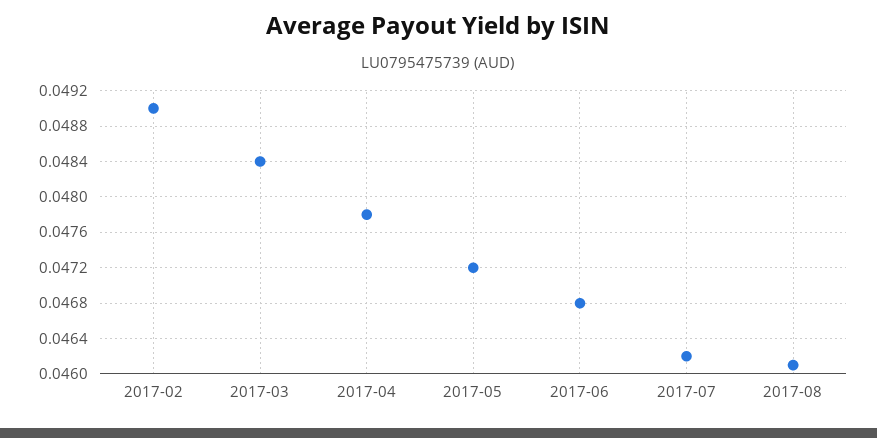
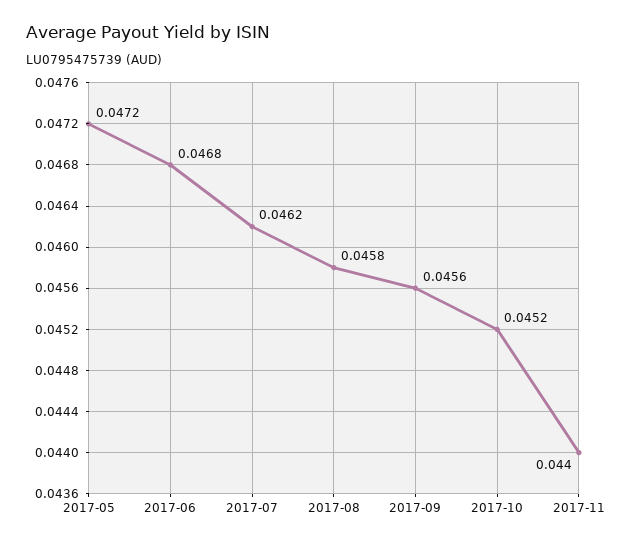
2017-02: 0.049 -> none
2017-03: 0.0484 -> none
2017-04: 0.0478 -> none
2017-08: 0.0461 -> 0.0458
2017-09: none -> 0.0456
2017-10: none -> 0.0452
2017-11: none -> 0.044

